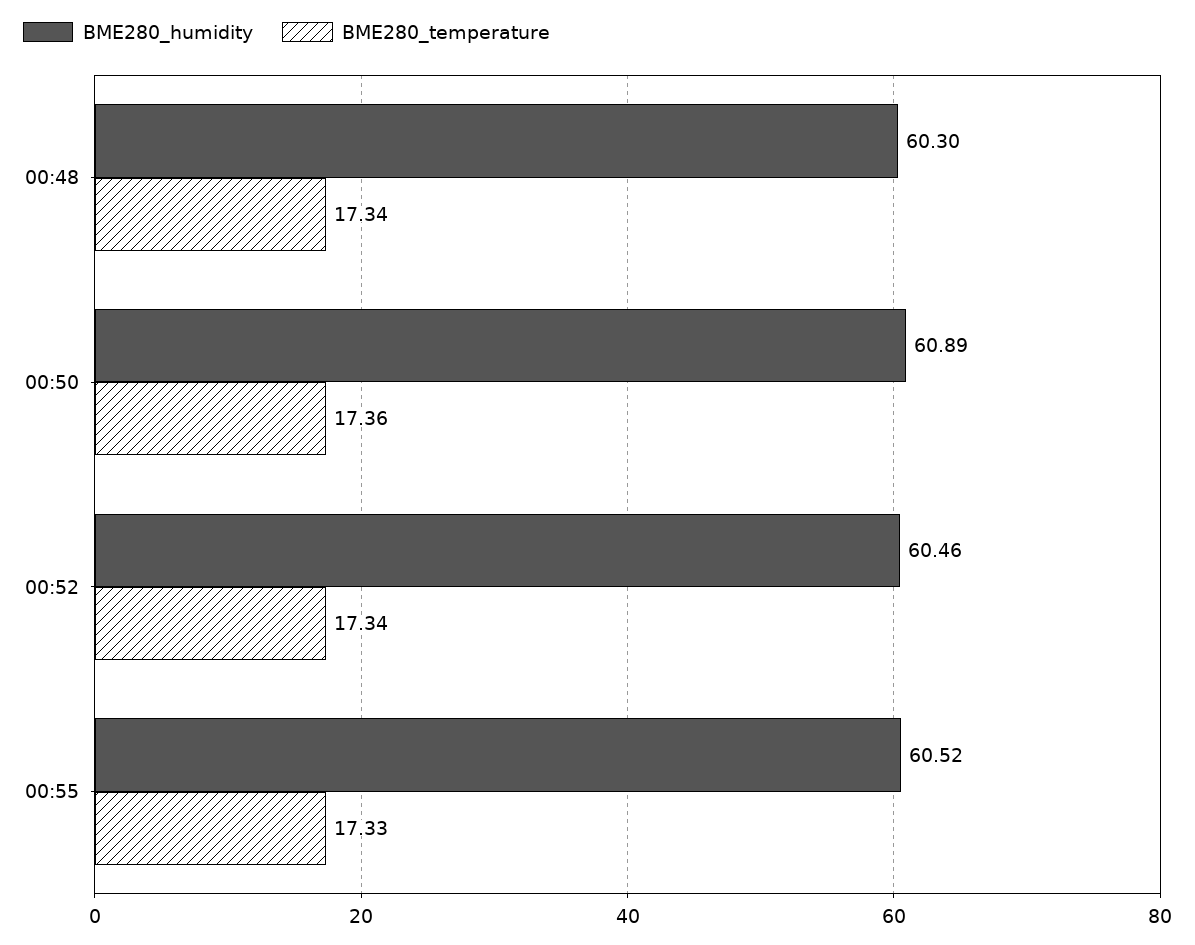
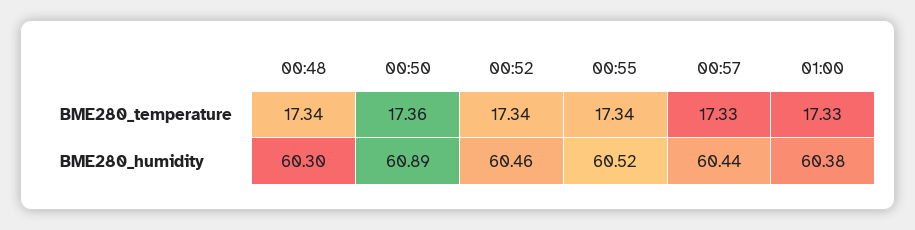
BME280_temperature, 00:55: 17.33 -> 17.34
BME280_temperature, 00:57: none -> 17.33
BME280_temperature, 01:00: none -> 17.33
BME280_humidity, 00:57: none -> 60.44
BME280_humidity, 01:00: none -> 60.38

